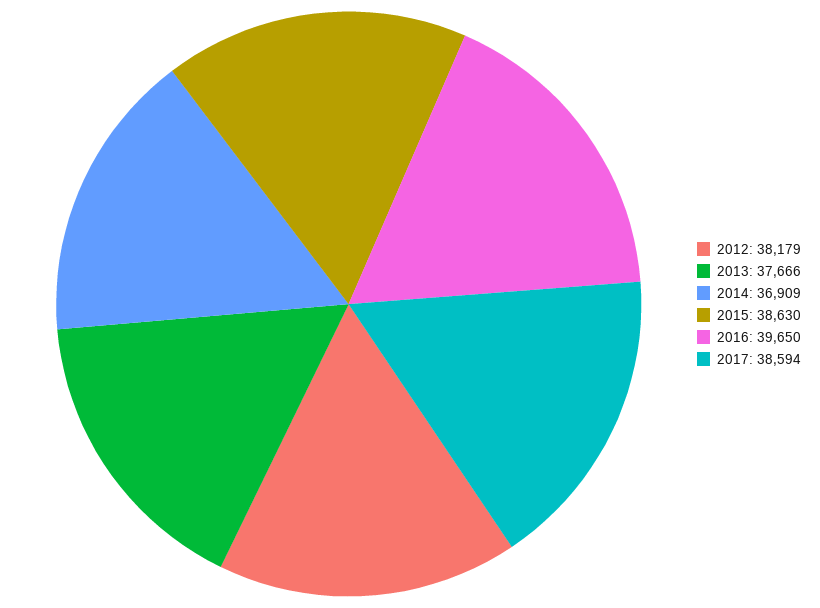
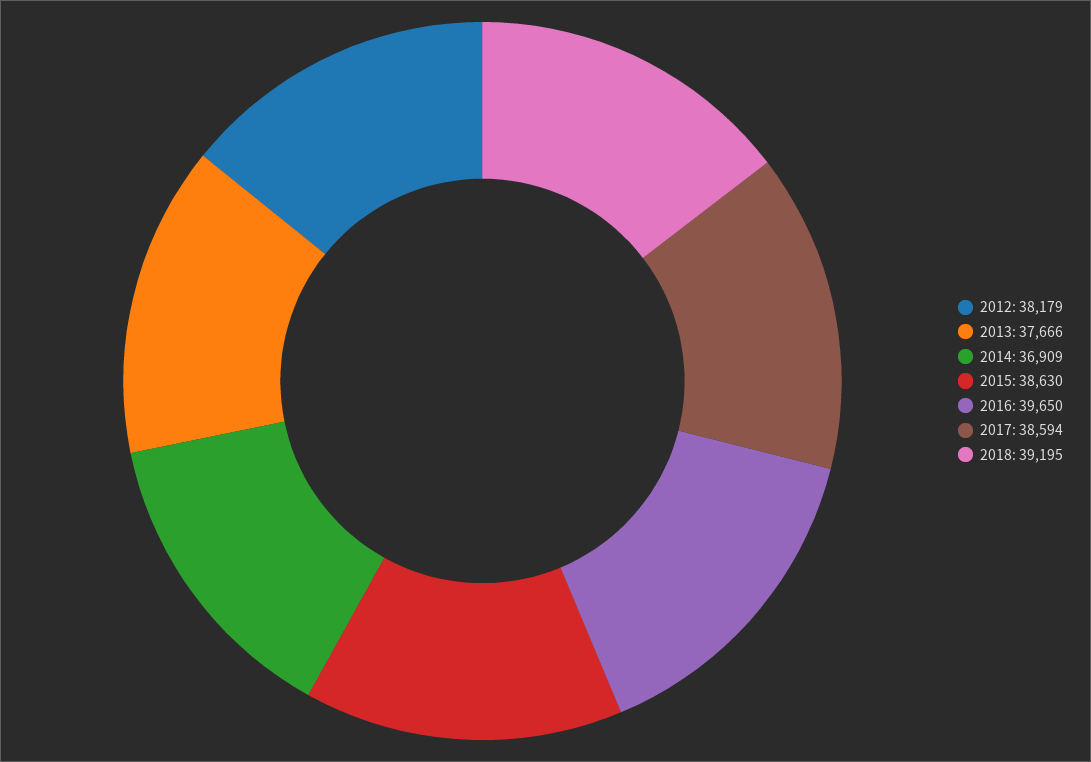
2018: none -> 39195

